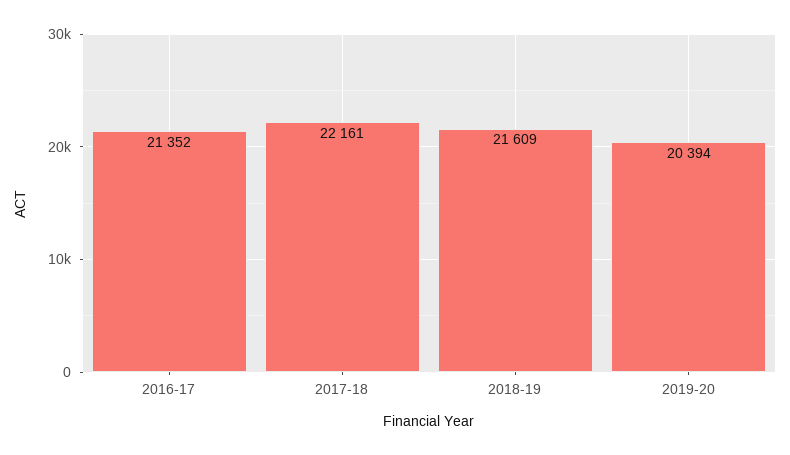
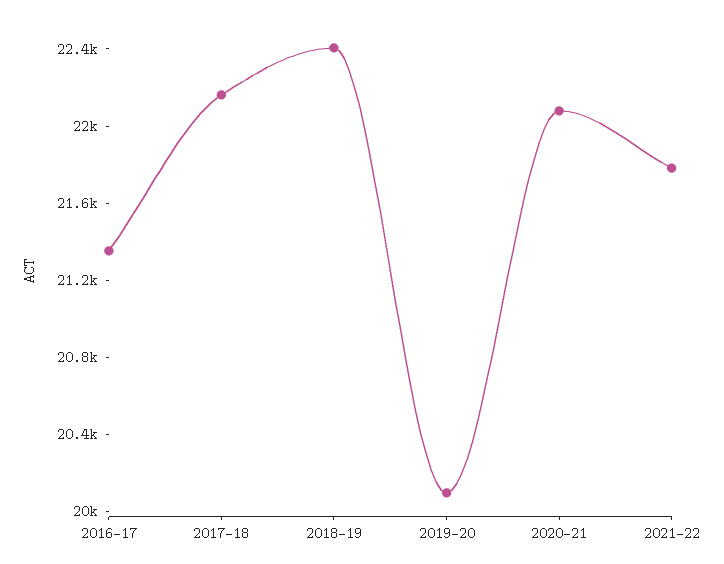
2018-19: 21609 -> 22400
2019-20: 20394 -> 20100
2020-21: none -> 22100
2021-22: none -> 21800

